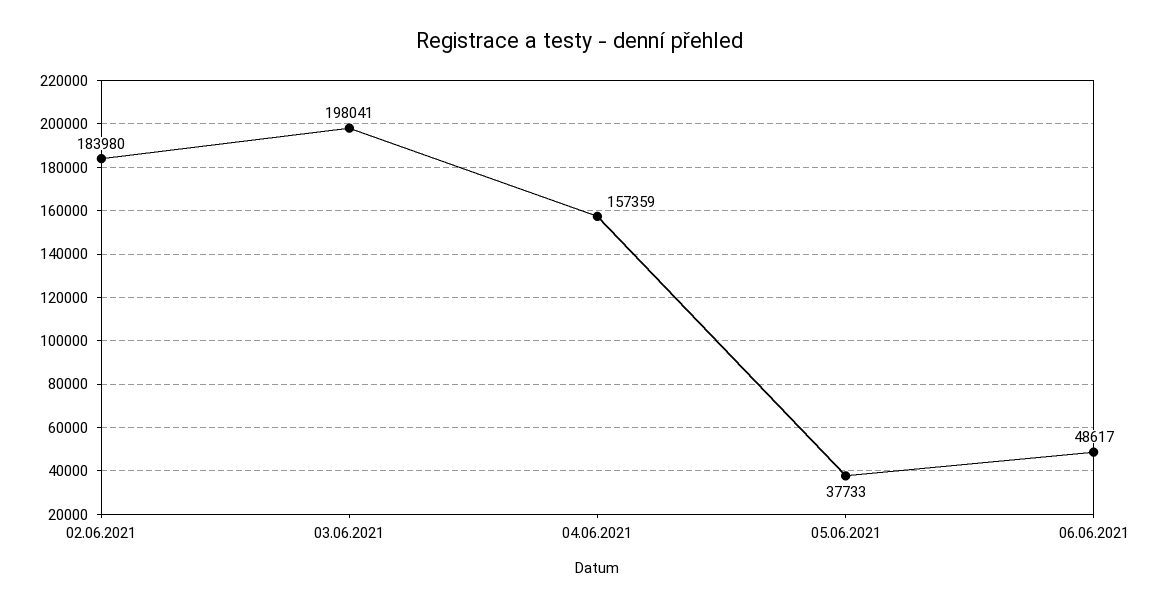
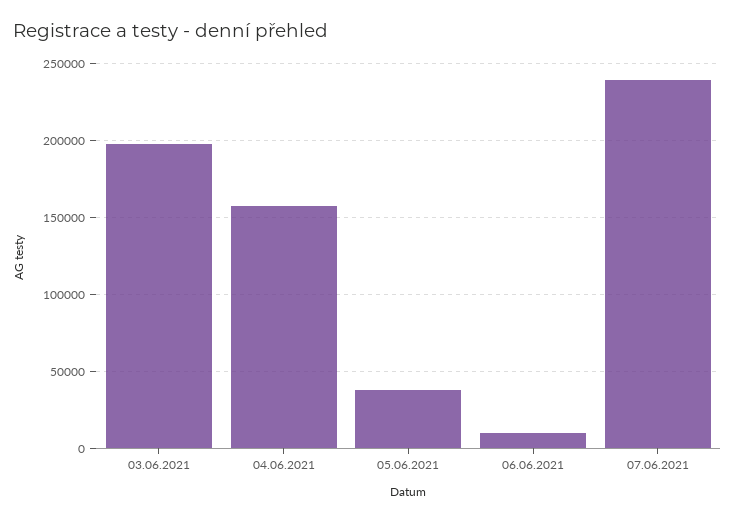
02.06.2021: 183980 -> none
06.06.2021: 48617 -> 10000
07.06.2021: none -> 240000

